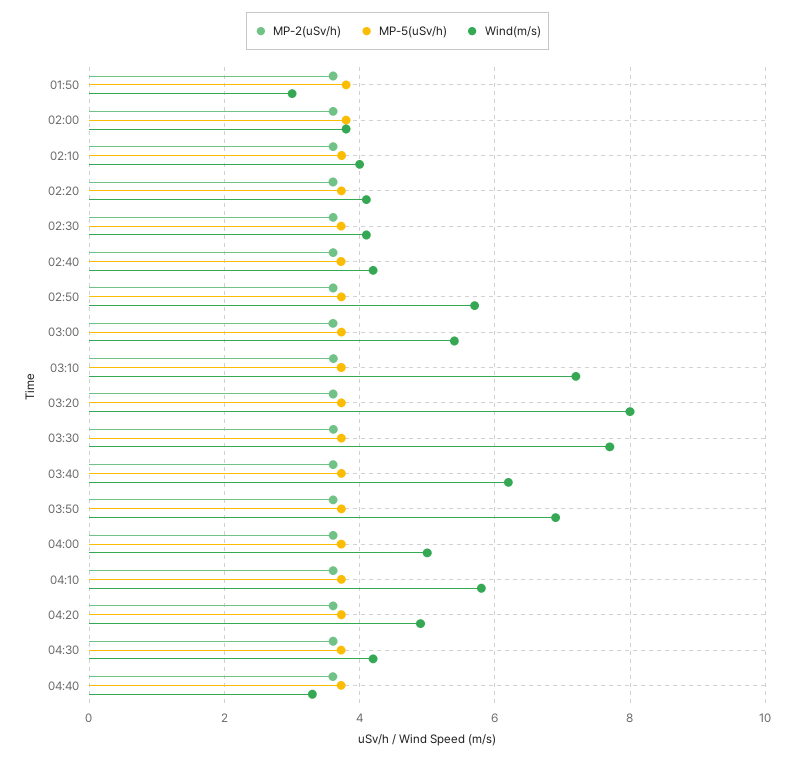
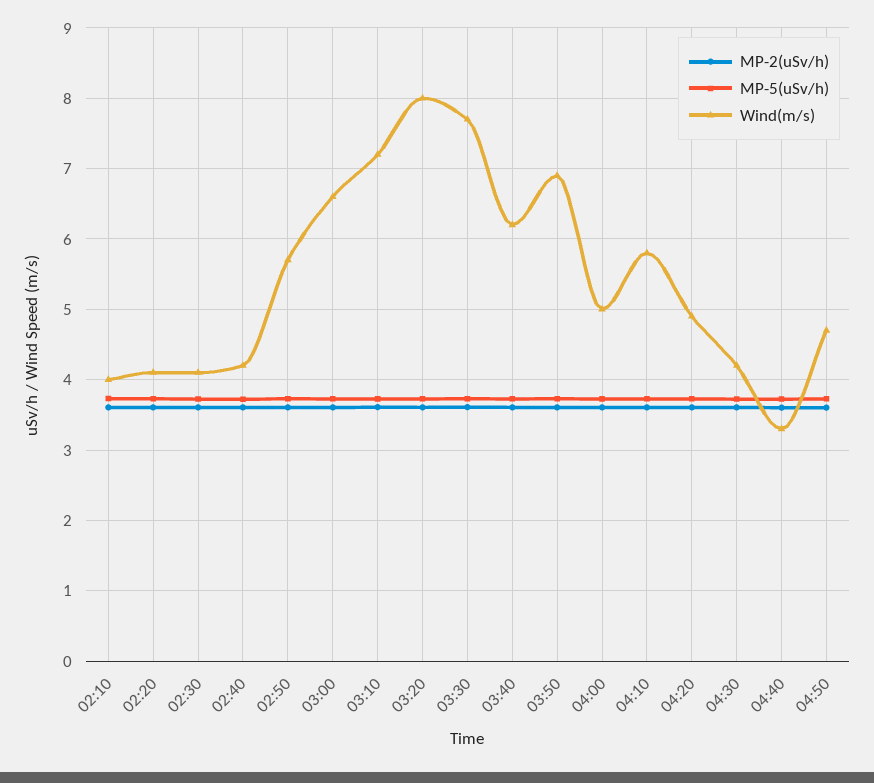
MP-2(uSv/h), 01:50: 3.6 -> none
MP-5(uSv/h), 01:50: 3.8 -> none
Wind(m/s), 01:50: 3 -> none
MP-2(uSv/h), 02:00: 3.6 -> none
MP-5(uSv/h), 02:00: 3.8 -> none
Wind(m/s), 02:00: 3.8 -> none
Wind(m/s), 03:00: 5.4 -> 6.6
MP-2(uSv/h), 04:50: none -> 3.6
MP-5(uSv/h), 04:50: none -> 3.7
Wind(m/s), 04:50: none -> 4.7

